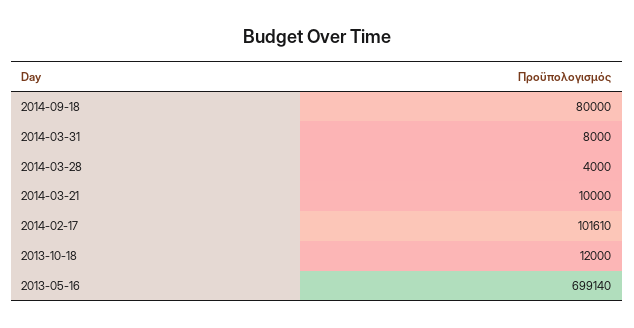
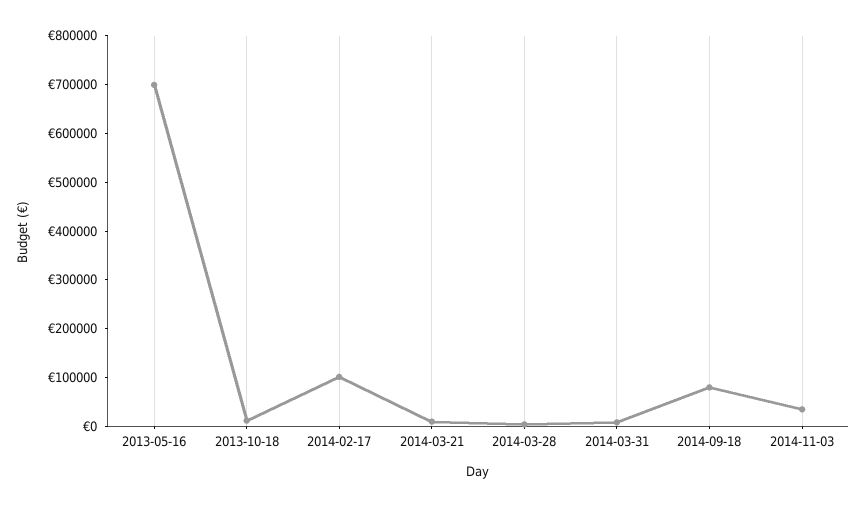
2014-11-03: none -> 40000

